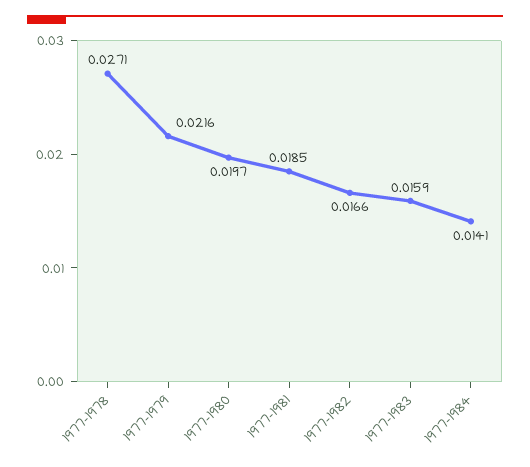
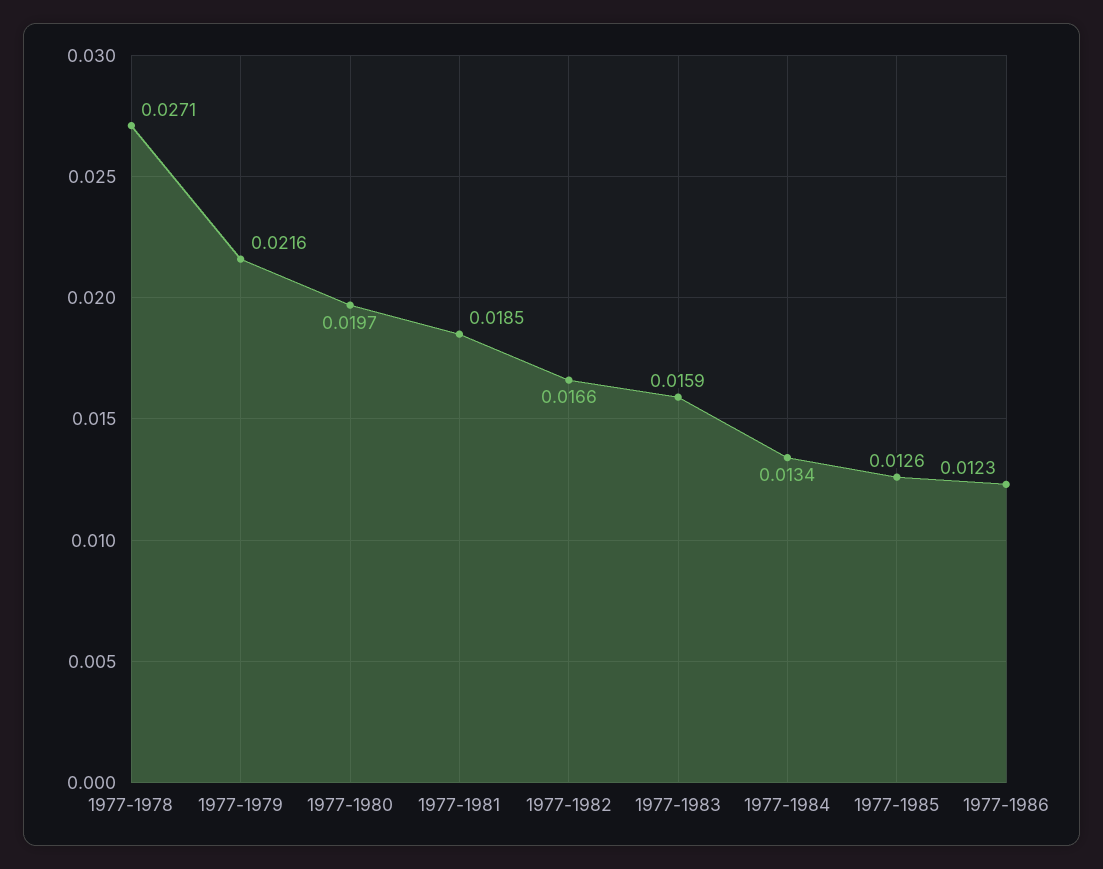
1977-1984: 0.0141 -> 0.0134
1977-1985: none -> 0.0126
1977-1986: none -> 0.0123

